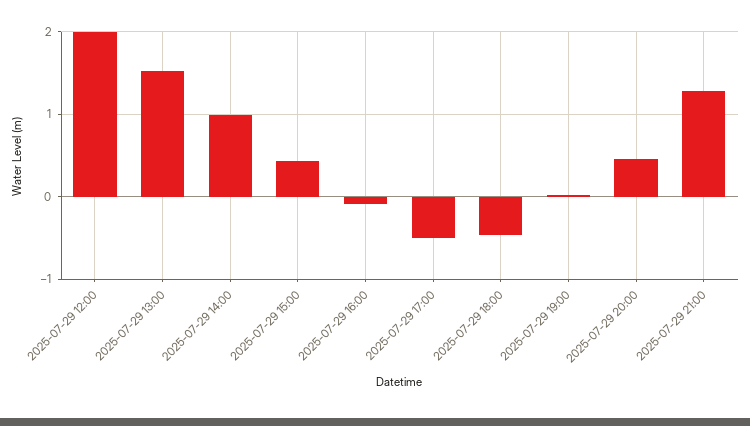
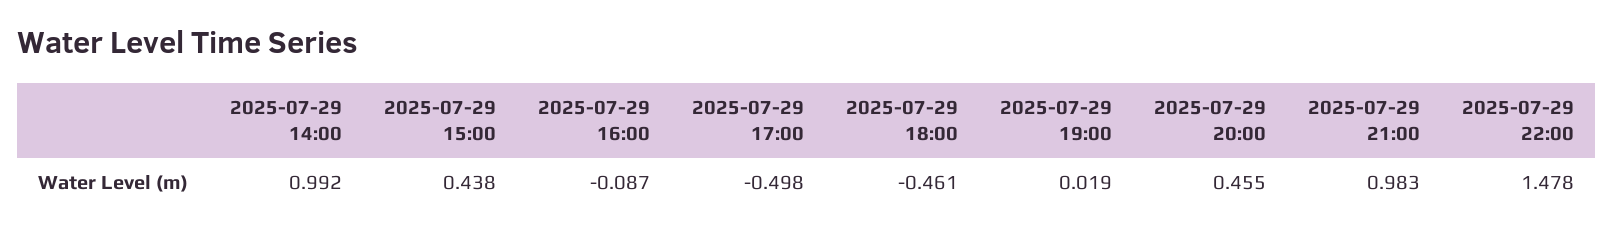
2025-07-29 12:00: 2 -> none
2025-07-29 13:00: 1.5 -> none
2025-07-29 21:00: 1.3 -> 0.983
2025-07-29 22:00: none -> 1.478

